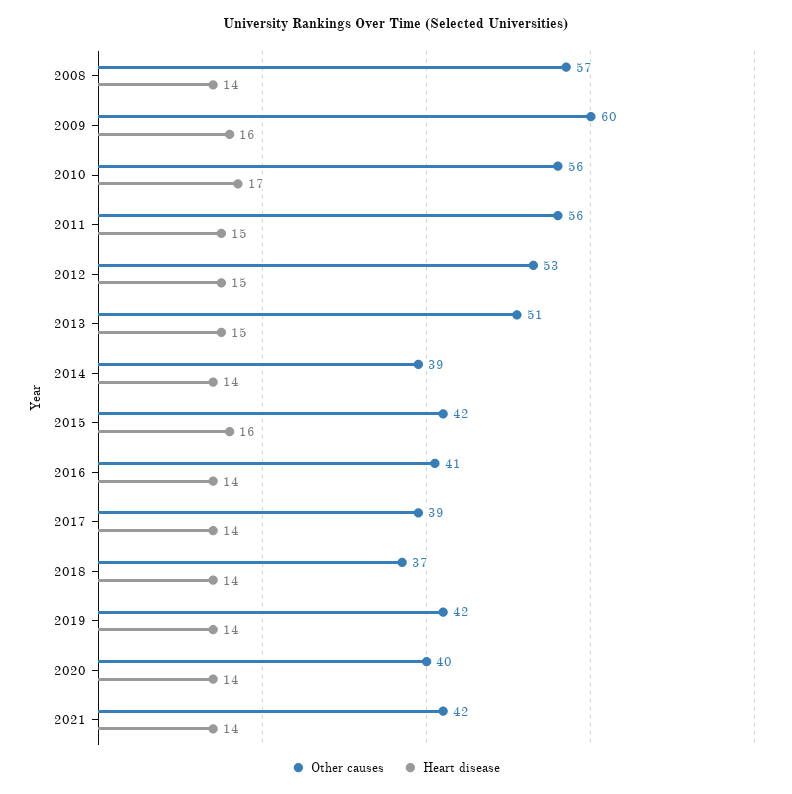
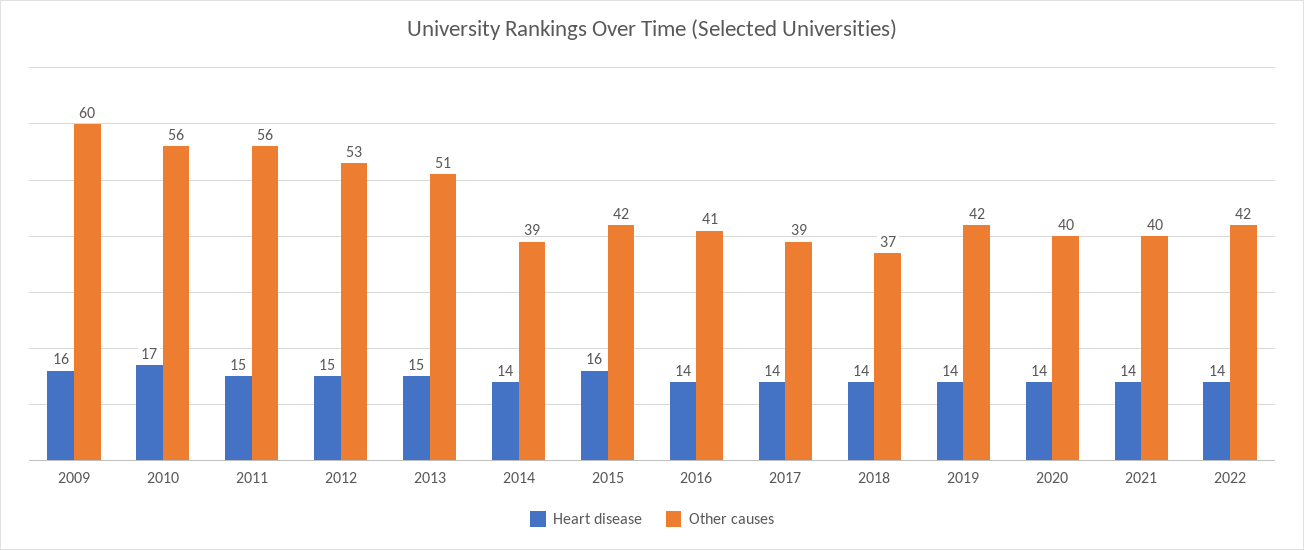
Other causes, 2008: 57 -> none
Heart disease, 2008: 14 -> none
Other causes, 2021: 42 -> 40
Heart disease, 2022: none -> 14
Other causes, 2022: none -> 42

